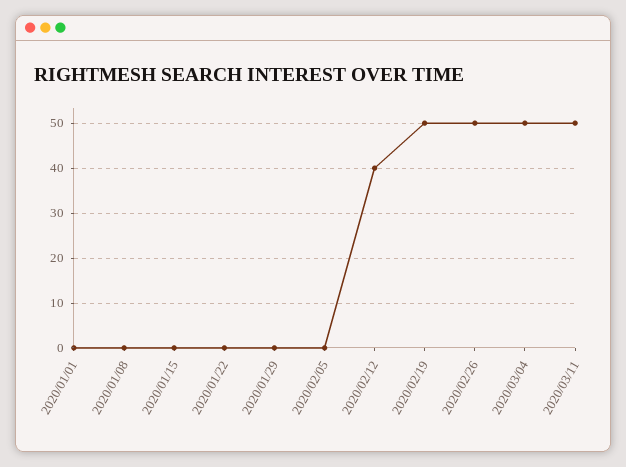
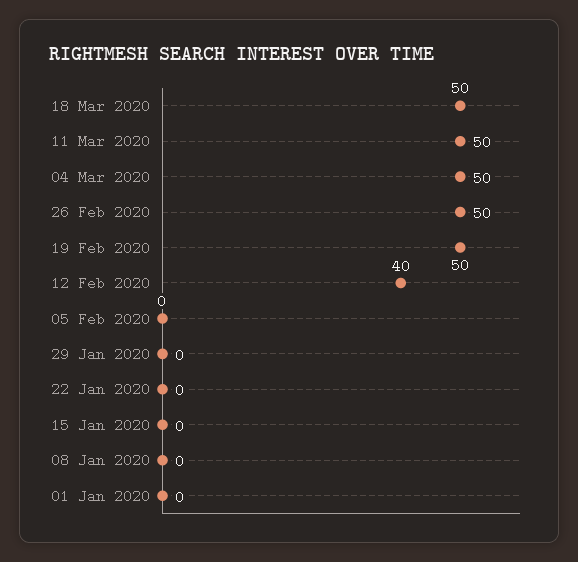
18 Mar 2020: none -> 50

